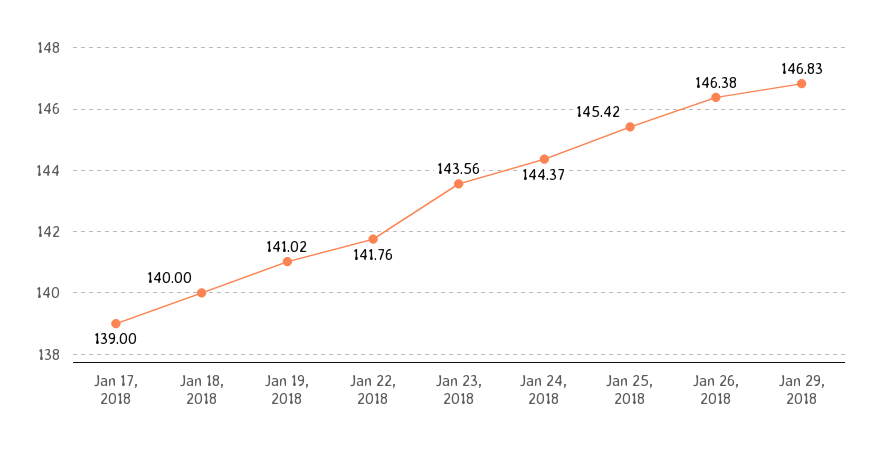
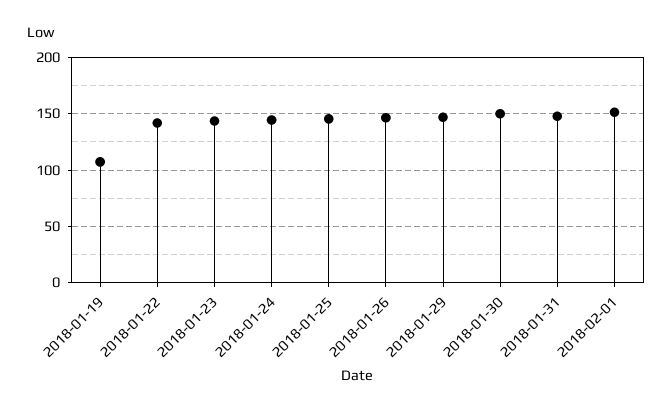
Jan 17, 2018: 139 -> none
Jan 18, 2018: 140 -> none
Jan 19, 2018: 141.02 -> 110
2018-01-30: none -> 150
2018-01-31: none -> 150
2018-02-01: none -> 150

